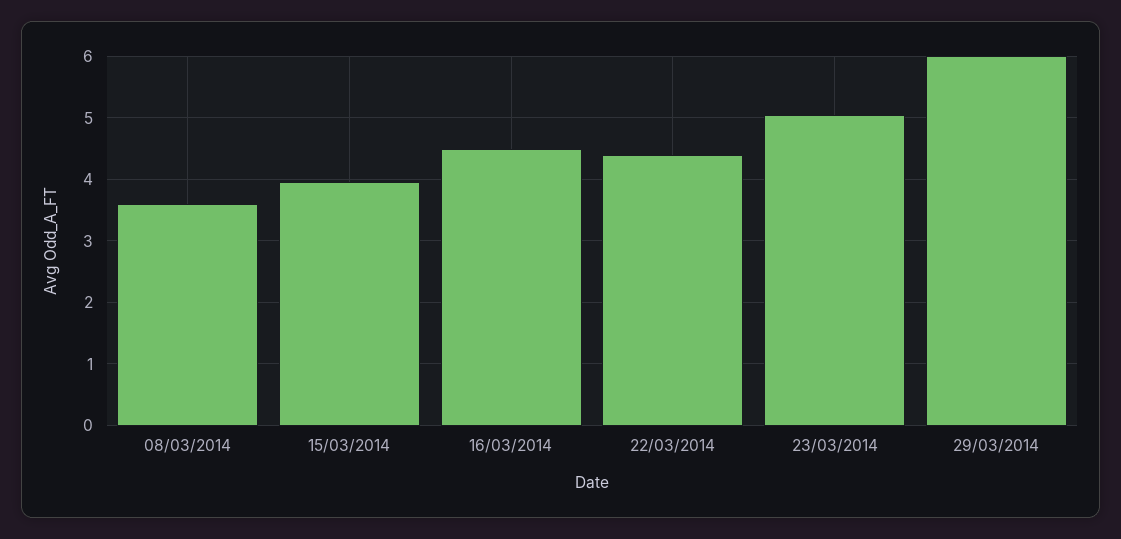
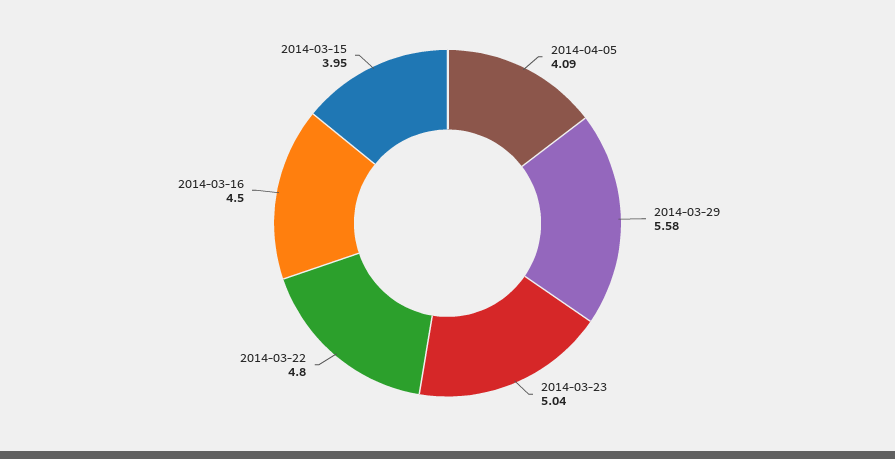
08/03/2014: 3.6 -> none
22/03/2014: 4.4 -> 4.8
29/03/2014: 6 -> 5.58
2014-04-05: none -> 4.09

